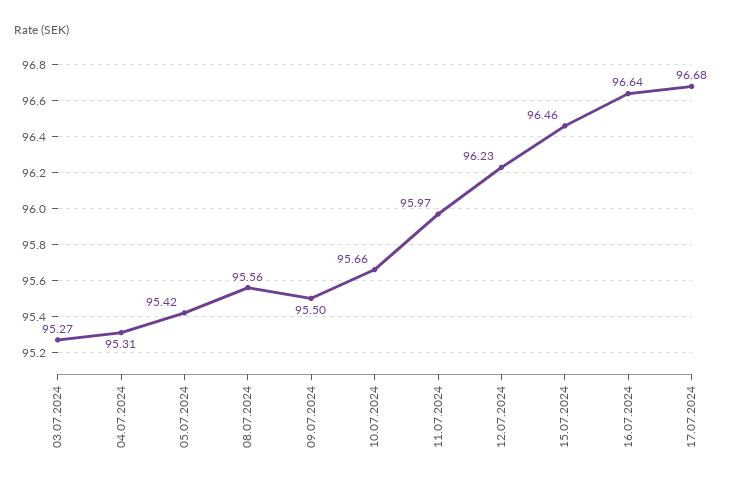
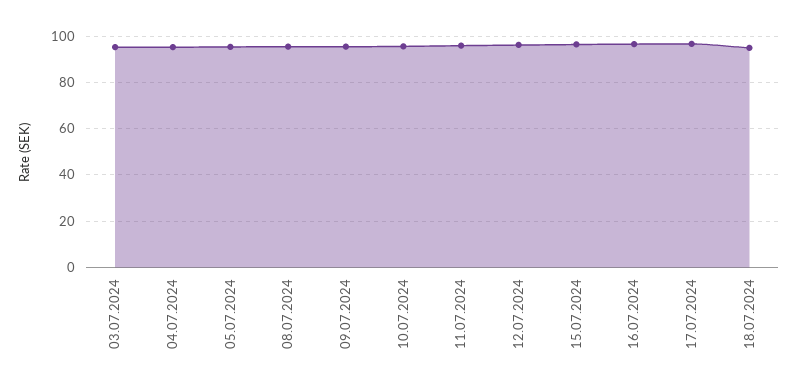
18.07.2024: none -> 95

